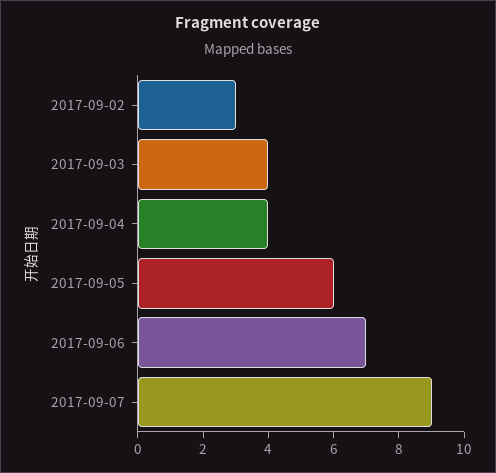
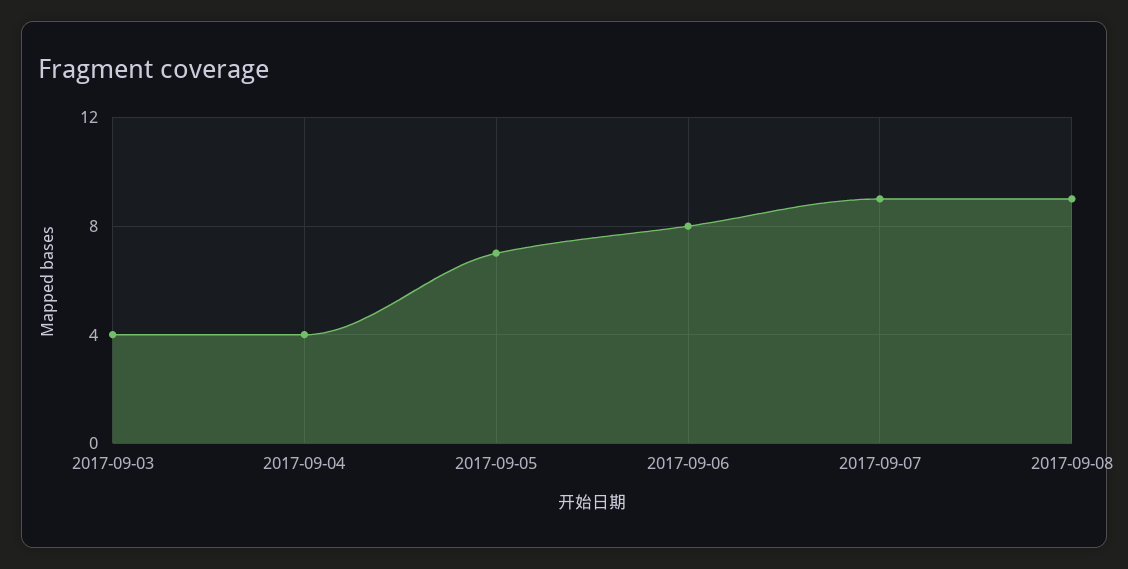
2017-09-02: 3 -> none
2017-09-05: 6 -> 7
2017-09-06: 7 -> 8
2017-09-08: none -> 9

